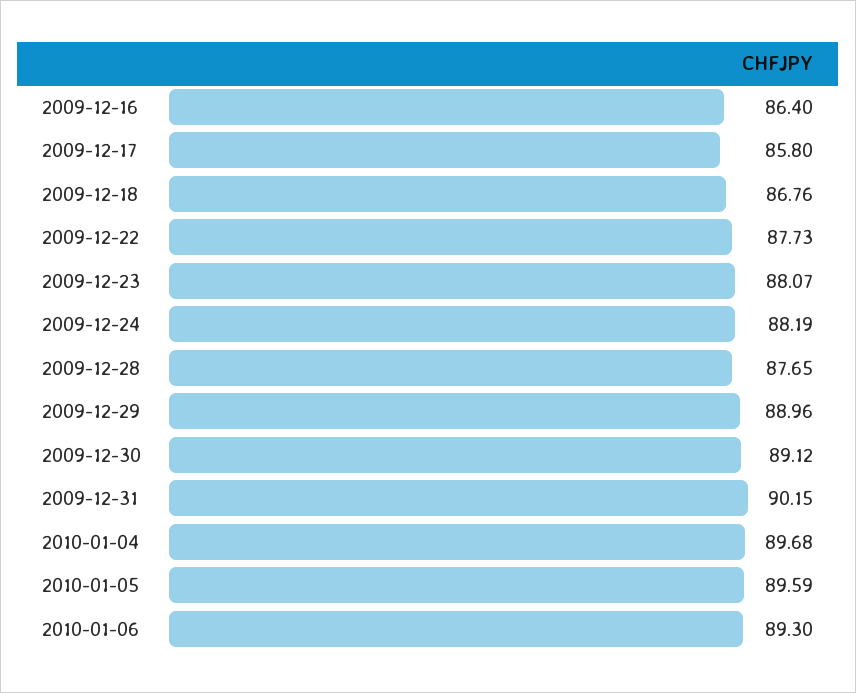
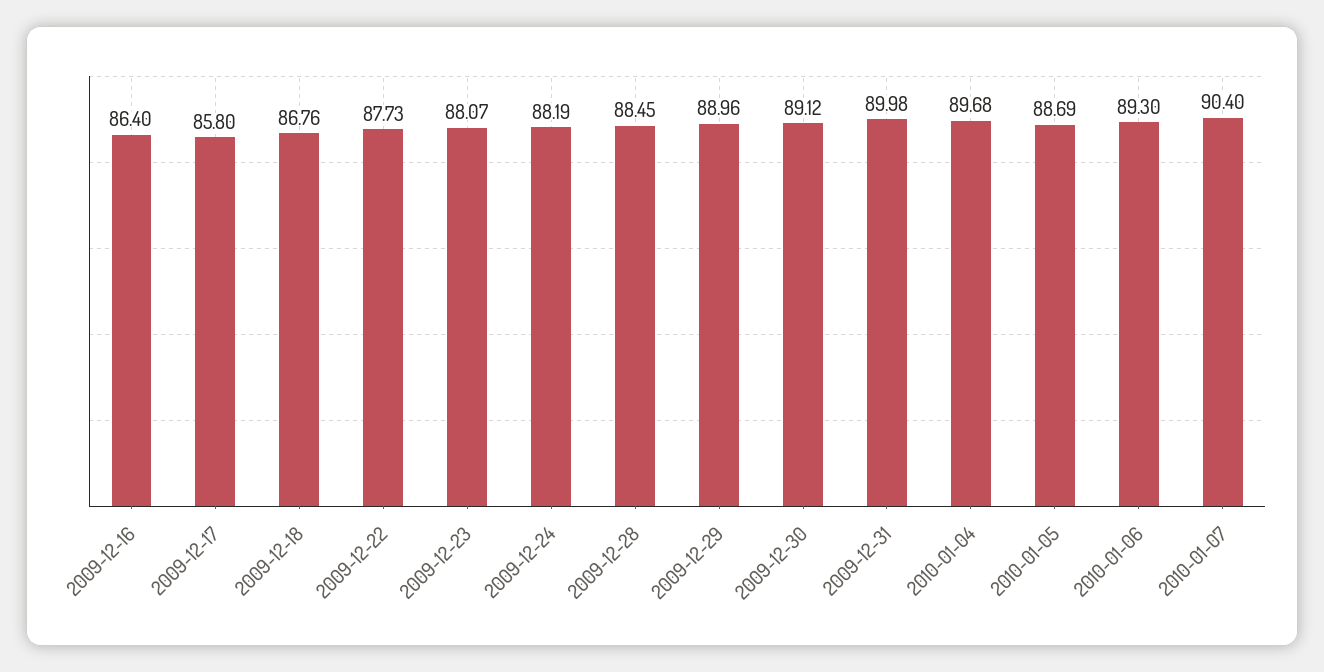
2009-12-28: 87.65 -> 88.45
2009-12-31: 90.15 -> 89.98
2010-01-05: 89.59 -> 88.69
2010-01-07: none -> 90.4

